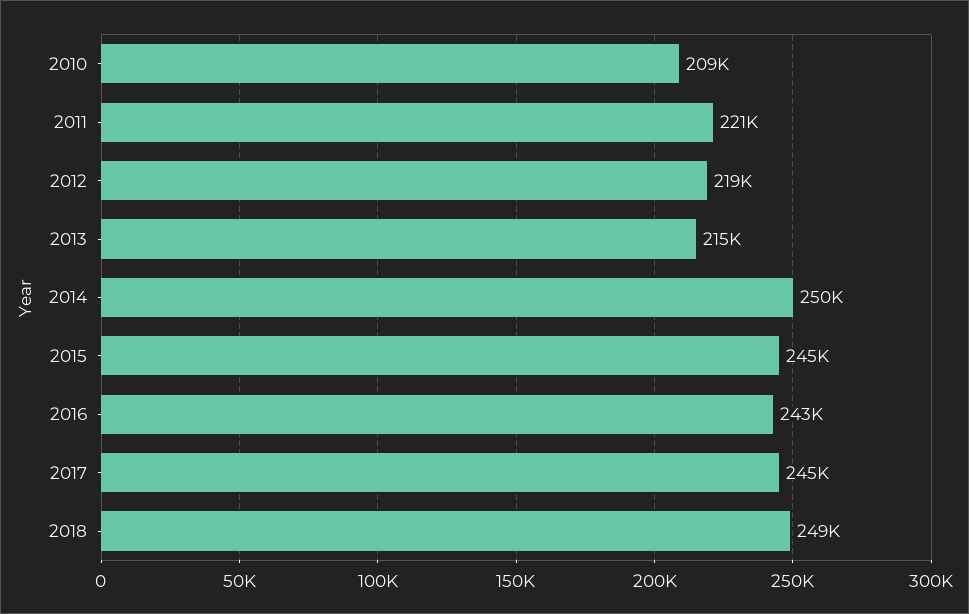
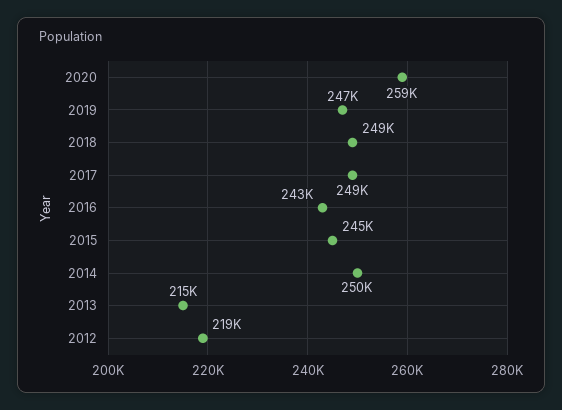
2010: 209000 -> none
2011: 221000 -> none
2017: 245000 -> 249000
2020: none -> 259000
2019: none -> 247000

